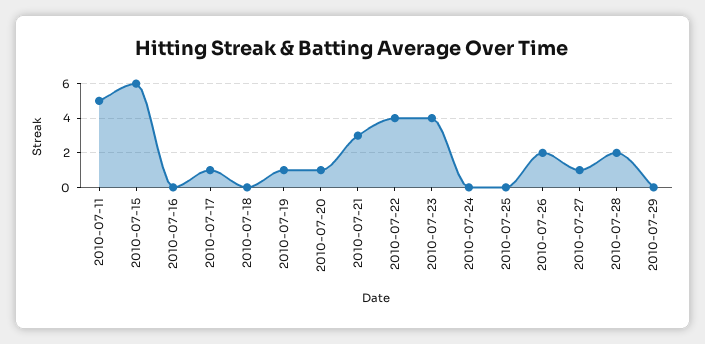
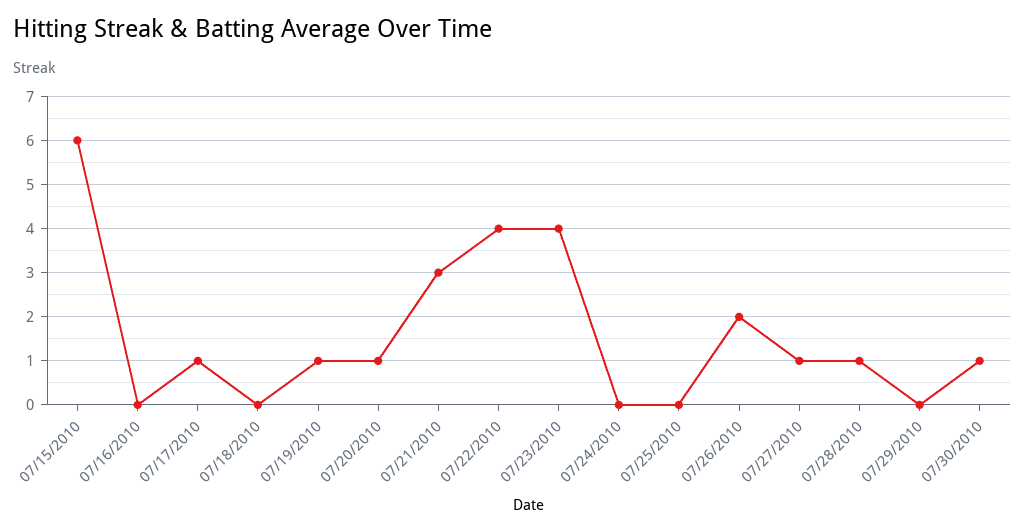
2010-07-11: 5 -> none
2010-07-28: 2 -> 1
07/30/2010: none -> 1

